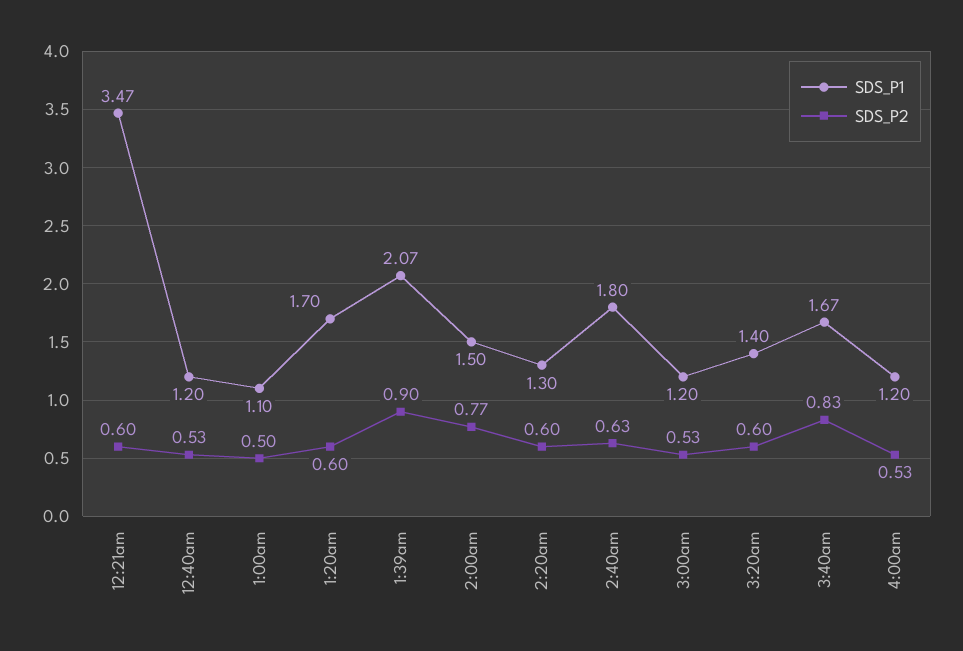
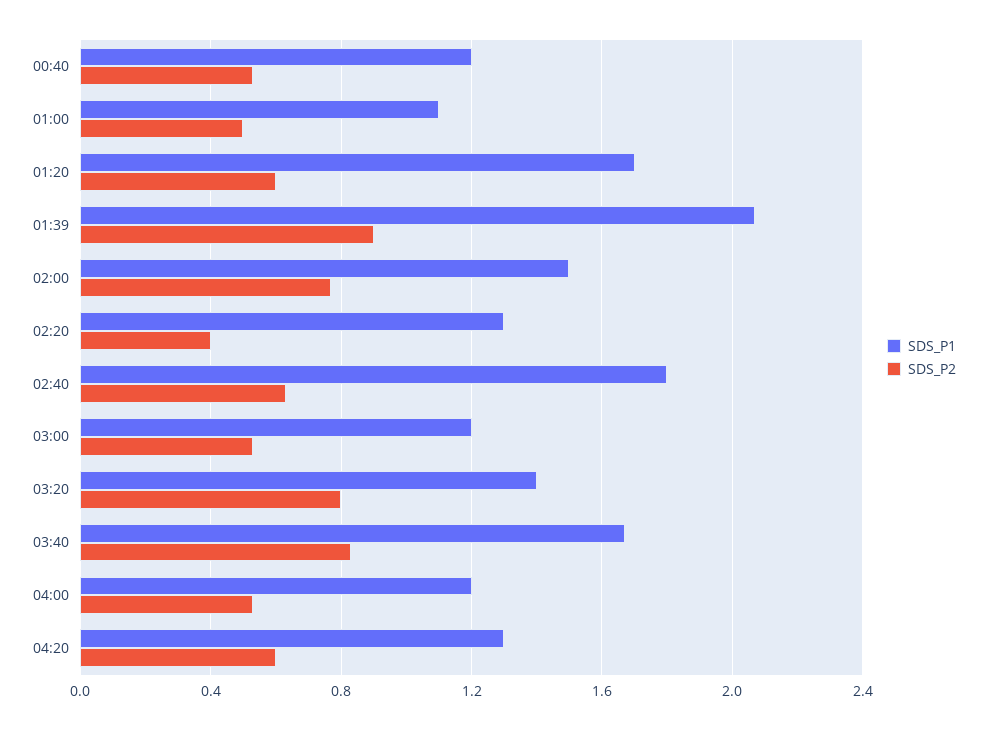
SDS_P1, 12:21am: 3.47 -> none
SDS_P2, 12:21am: 0.6 -> none
SDS_P2, 2:20am: 0.6 -> 0.4
SDS_P2, 3:20am: 0.6 -> 0.8
SDS_P1, 04:20: none -> 1.3
SDS_P2, 04:20: none -> 0.6

